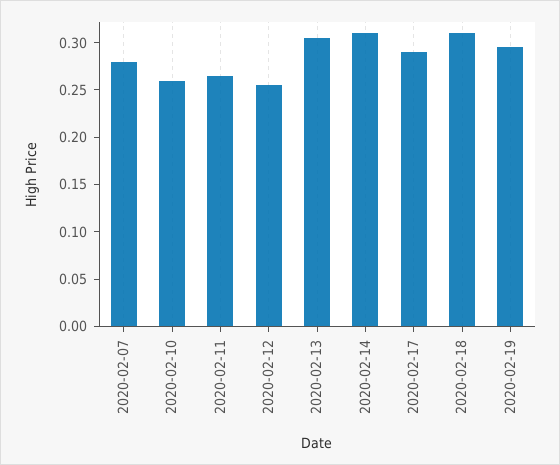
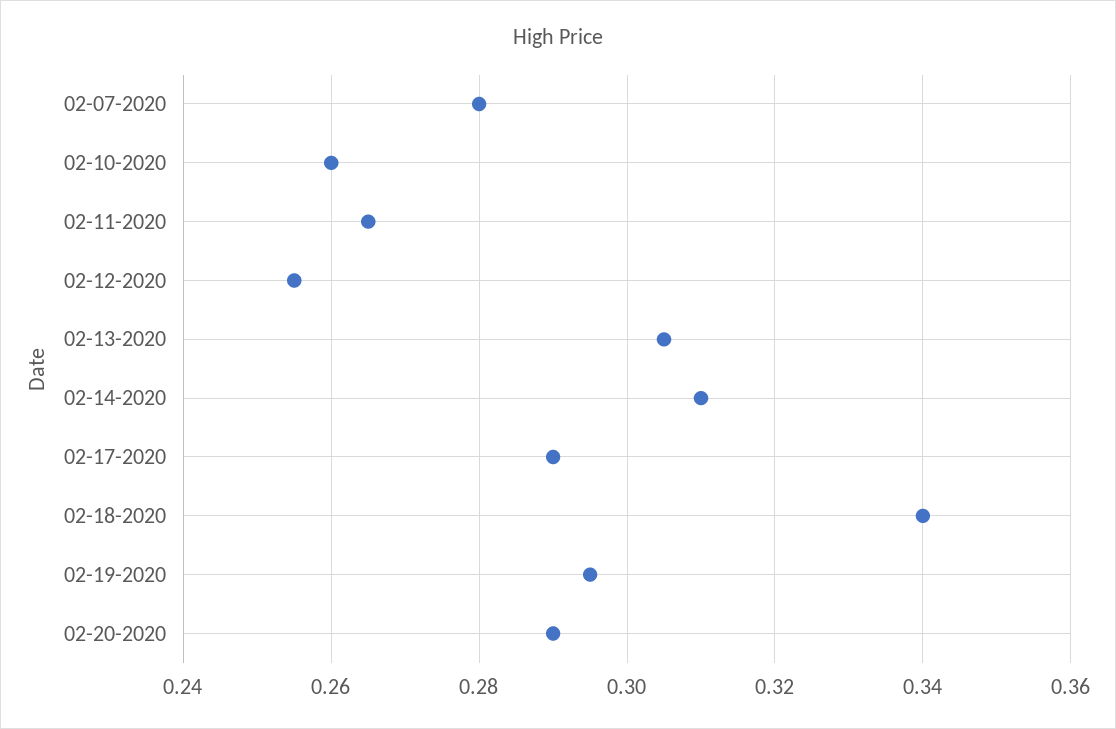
2020-02-18: 0.31 -> 0.34
02-20-2020: none -> 0.29

